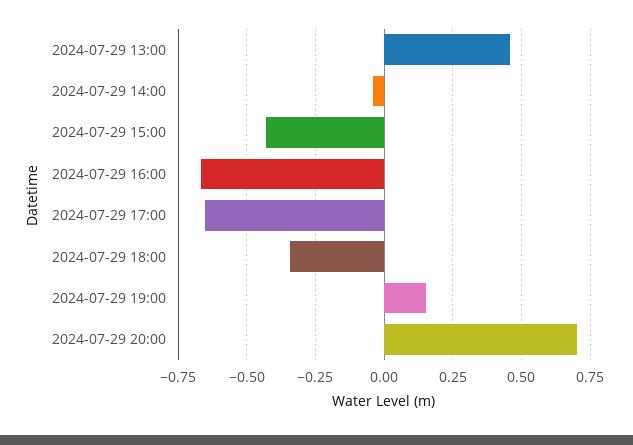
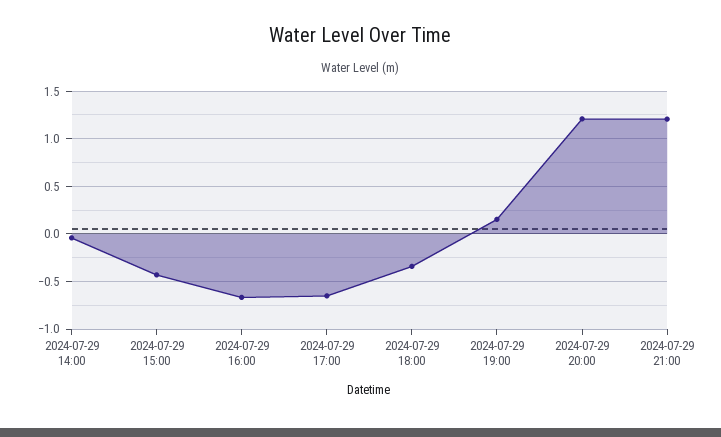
2024-07-29 13:00: 0.45 -> none
2024-07-29 20:00: 0.7 -> 1.2
2024-07-29 21:00: none -> 1.2

